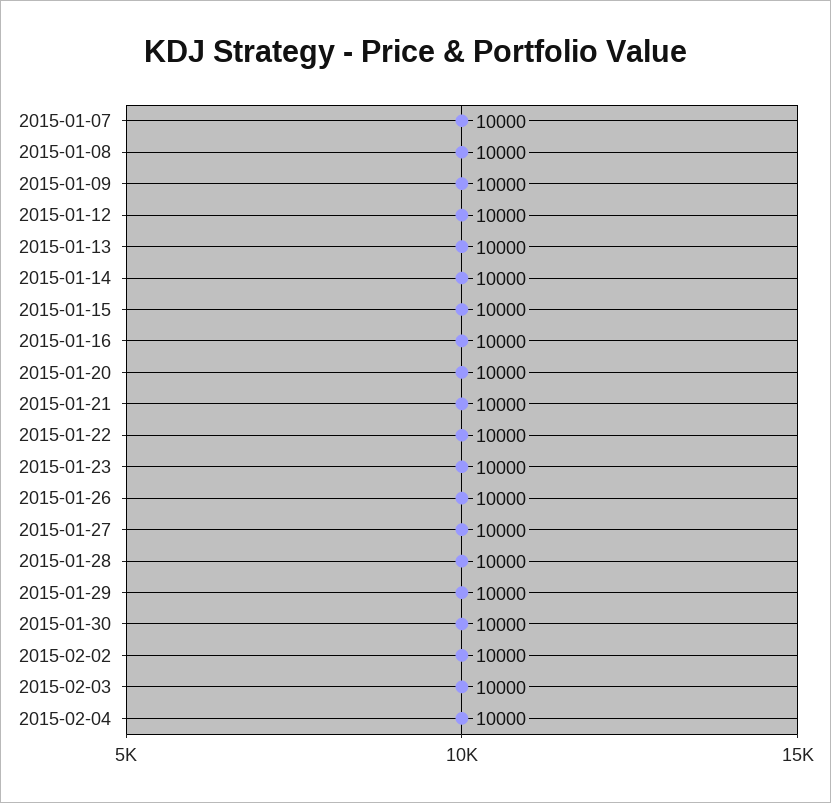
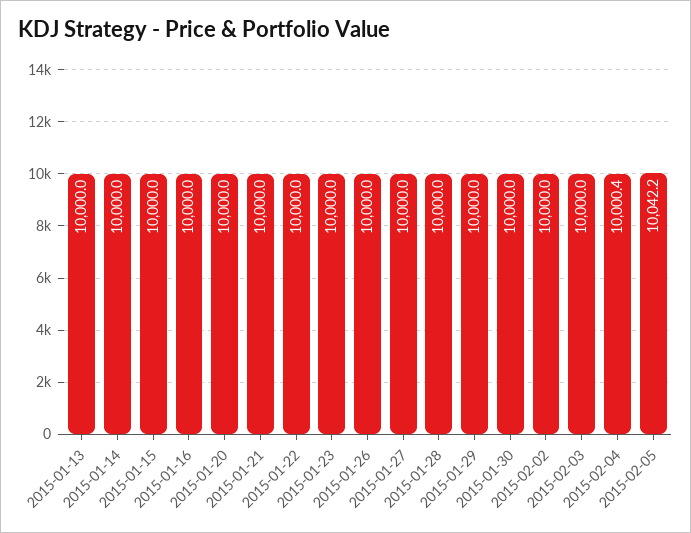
2015-01-07: 10000 -> none
2015-01-08: 10000 -> none
2015-01-09: 10000 -> none
2015-01-12: 10000 -> none
2015-02-04: 10000 -> 10000.4
2015-02-05: none -> 10042.2

